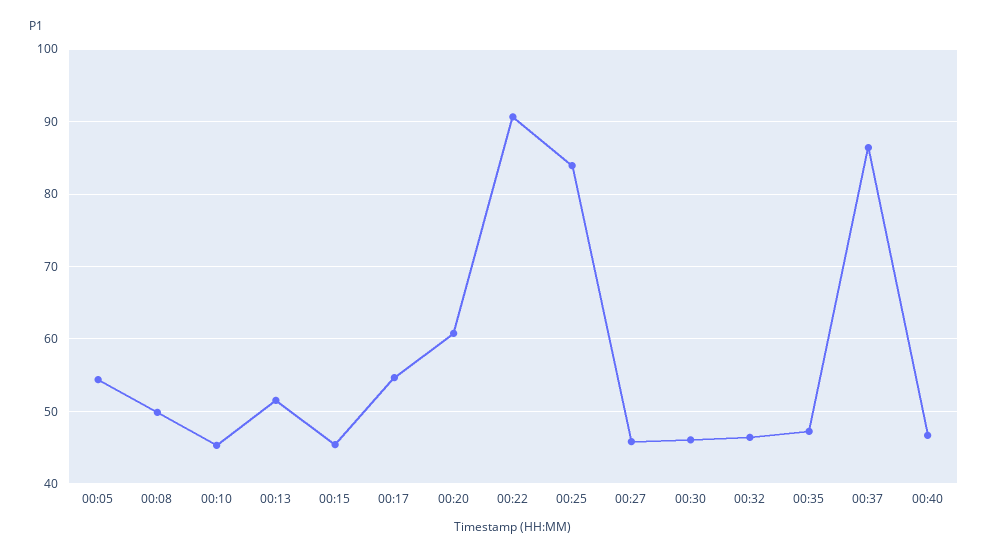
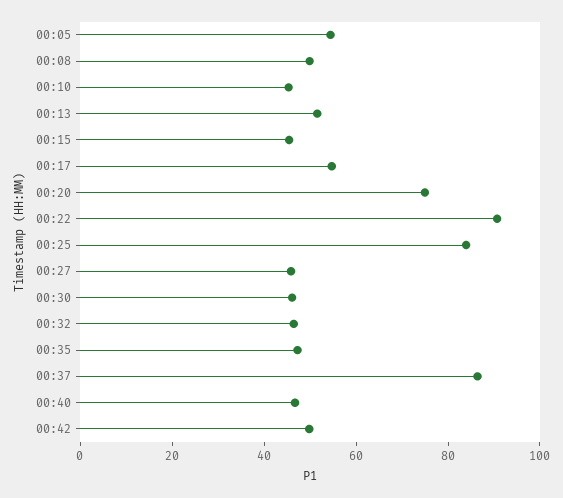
00:20: 61 -> 75
00:42: none -> 50

